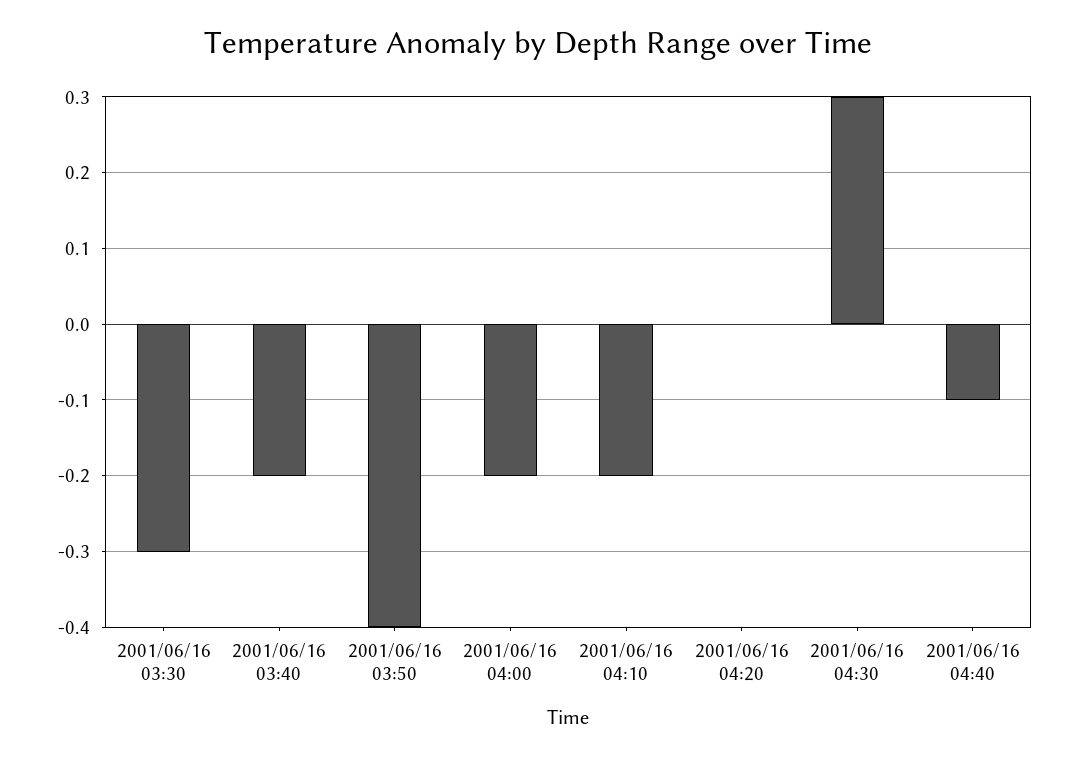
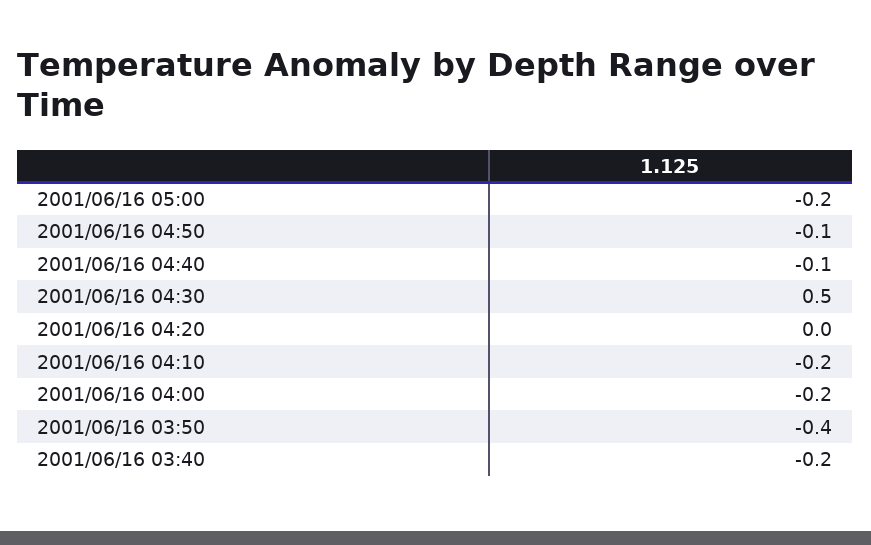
2001/06/16 03:30: -0.3 -> none
2001/06/16 04:30: 0.3 -> 0.5
2001/06/16 05:00: none -> -0.2
2001/06/16 04:50: none -> -0.1

